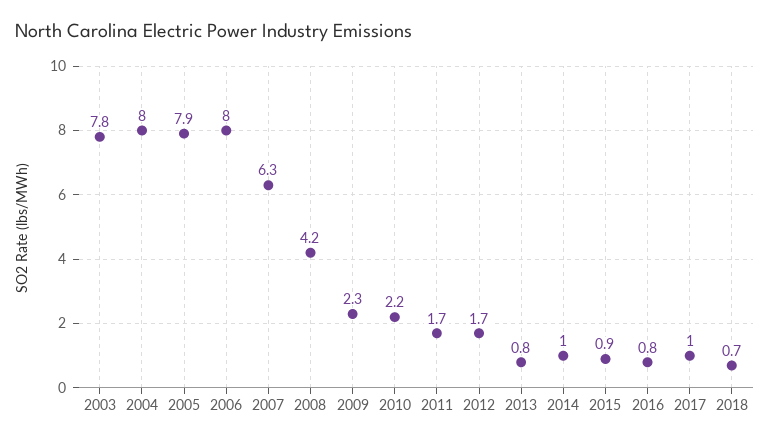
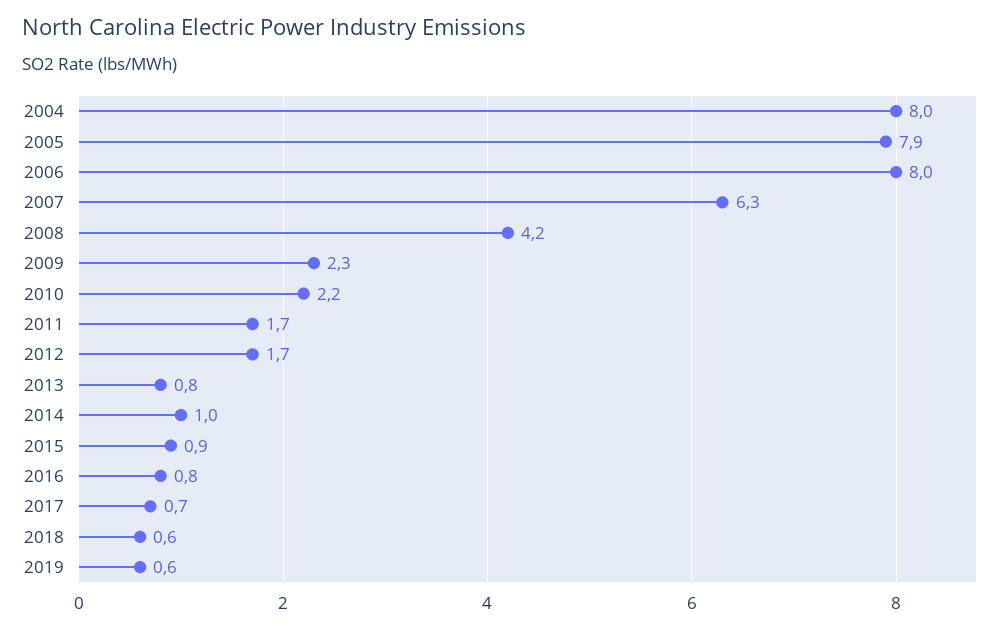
2003: 7.8 -> none
2017: 1 -> 0.7
2018: 0.7 -> 0.6
2019: none -> 0.6

